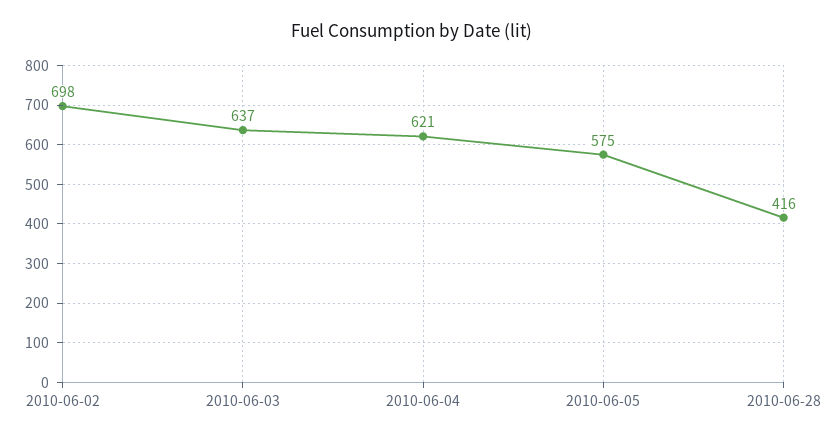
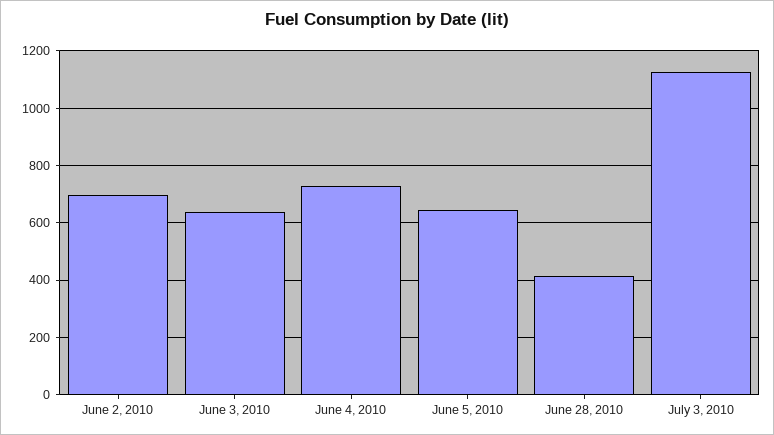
2010-06-04: 621 -> 725
2010-06-05: 575 -> 650
July 3, 2010: none -> 1125

